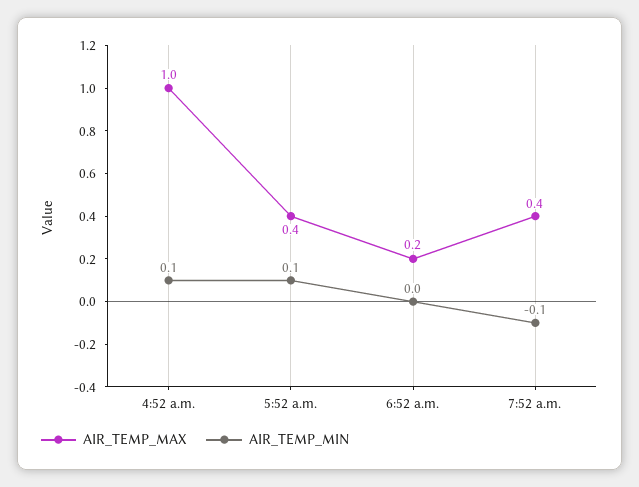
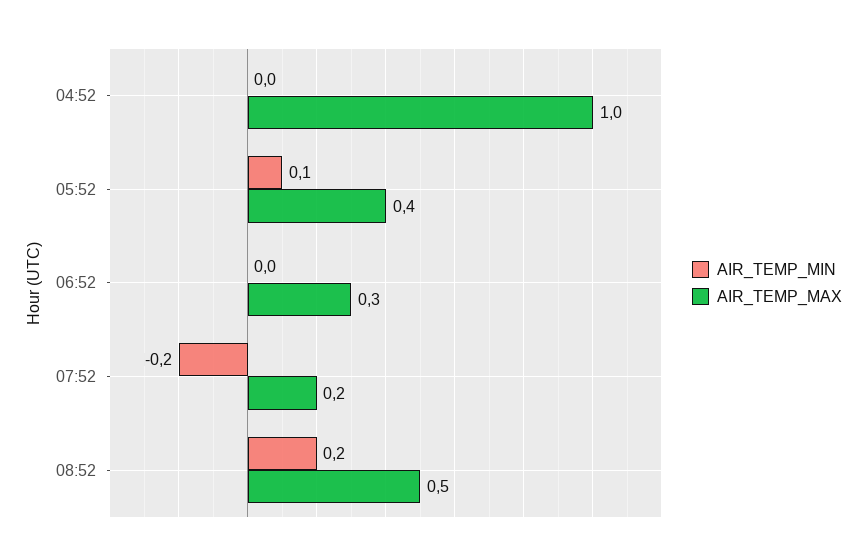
AIR_TEMP_MIN, 4:52 a.m.: 0.1 -> 0
AIR_TEMP_MAX, 6:52 a.m.: 0.2 -> 0.3
AIR_TEMP_MAX, 7:52 a.m.: 0.4 -> 0.2
AIR_TEMP_MIN, 7:52 a.m.: -0.1 -> -0.2
AIR_TEMP_MIN, 08:52: none -> 0.2
AIR_TEMP_MAX, 08:52: none -> 0.5

